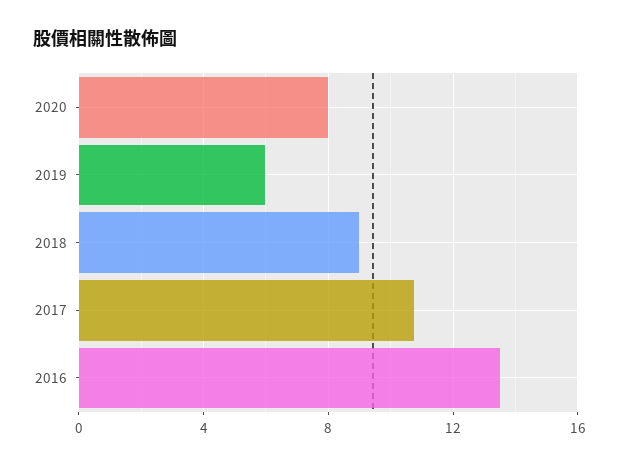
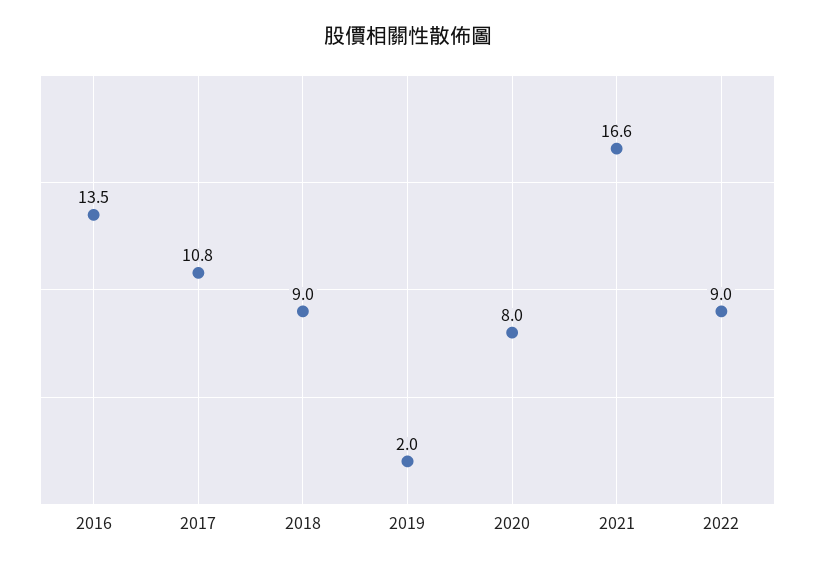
2019: 6 -> 2
2021: none -> 16.6
2022: none -> 9

